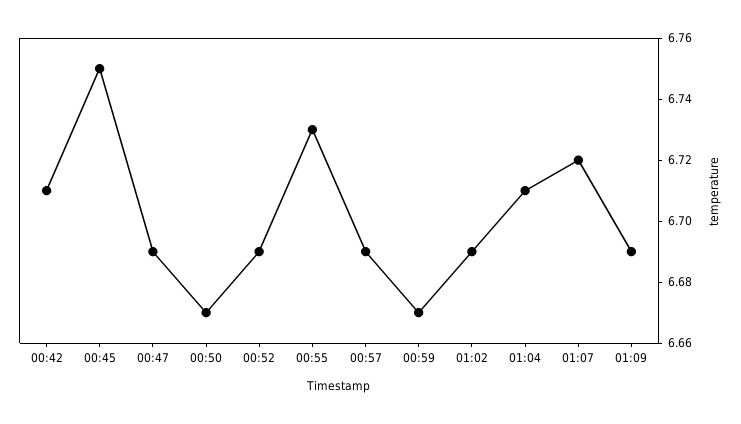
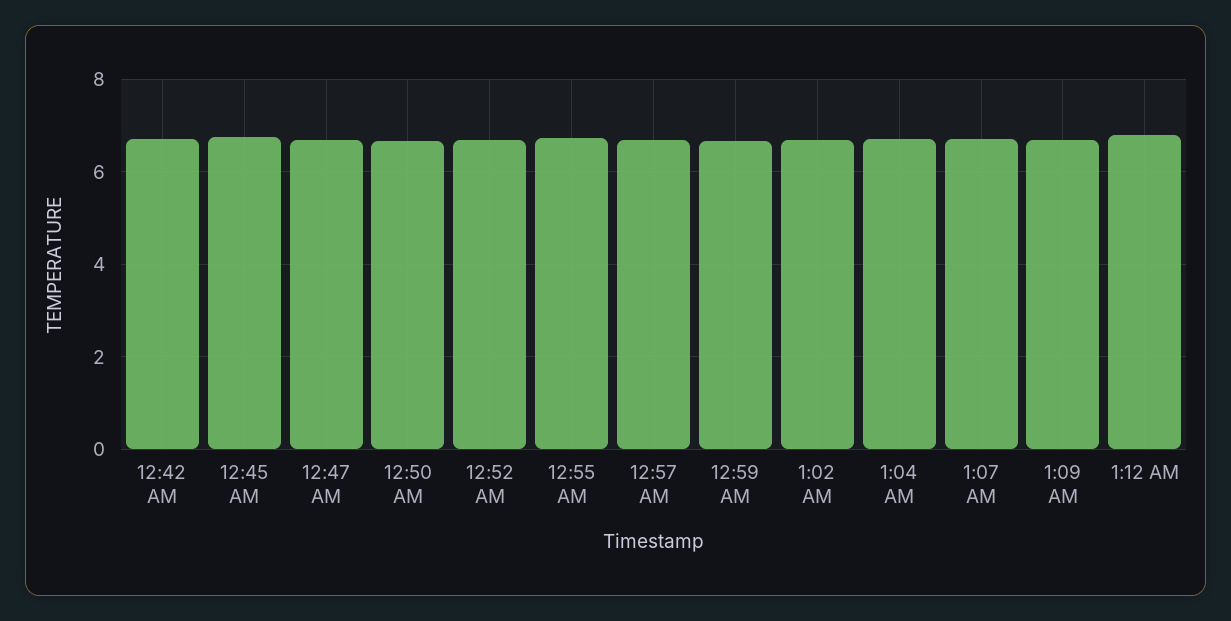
1:12 AM: none -> 6.8

